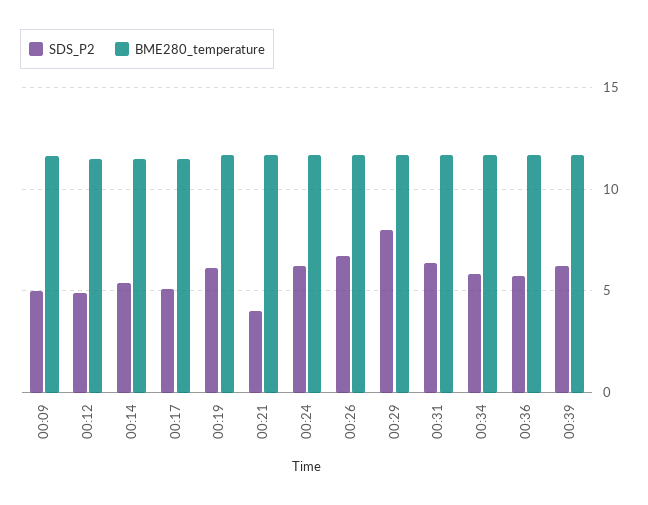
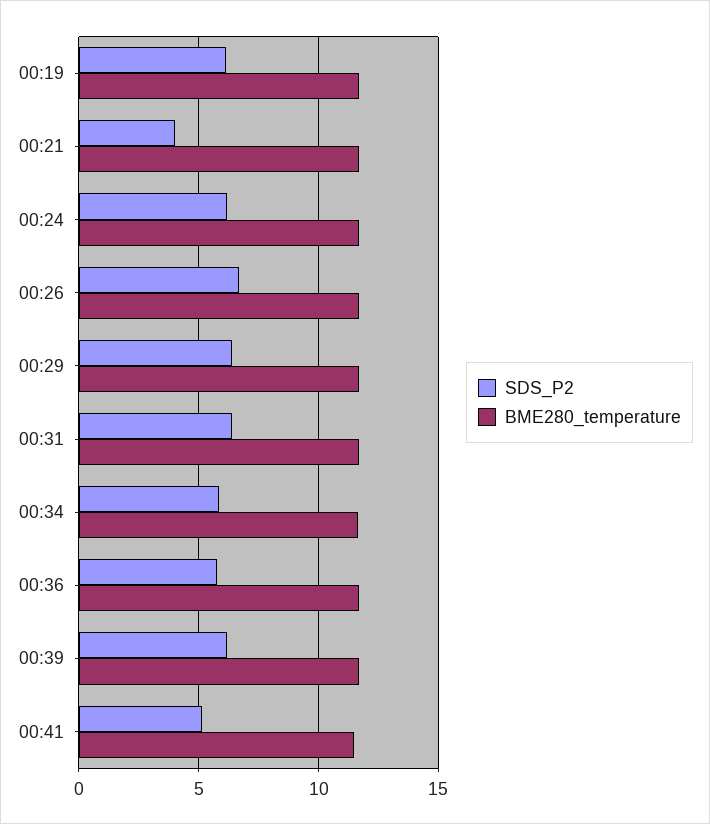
SDS_P2, 00:09: 5 -> none
BME280_temperature, 00:09: 11.5 -> none
SDS_P2, 00:12: 5 -> none
BME280_temperature, 00:12: 11.5 -> none
SDS_P2, 00:14: 5.5 -> none
BME280_temperature, 00:14: 11.5 -> none
SDS_P2, 00:17: 5 -> none
BME280_temperature, 00:17: 11.5 -> none
SDS_P2, 00:29: 8 -> 6.5
SDS_P2, 00:41: none -> 5
BME280_temperature, 00:41: none -> 11.5

